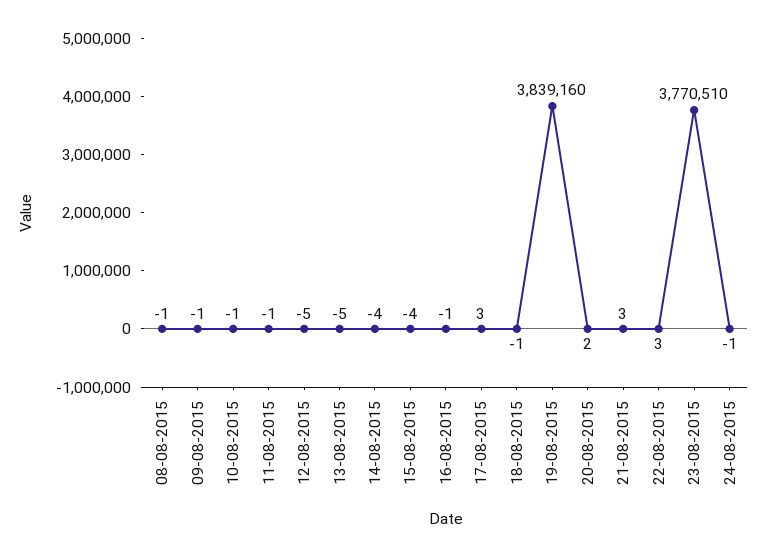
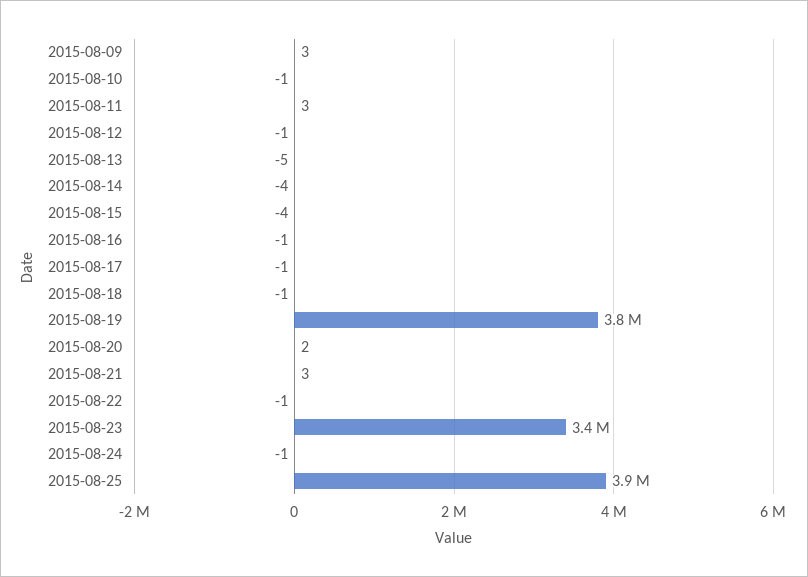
08-08-2015: -1 -> none
09-08-2015: -1 -> 3
11-08-2015: -1 -> 3
12-08-2015: -5 -> -1
17-08-2015: 3 -> -1
22-08-2015: 3 -> -1
23-08-2015: 3770510 -> 3400000
2015-08-25: none -> 3900000

